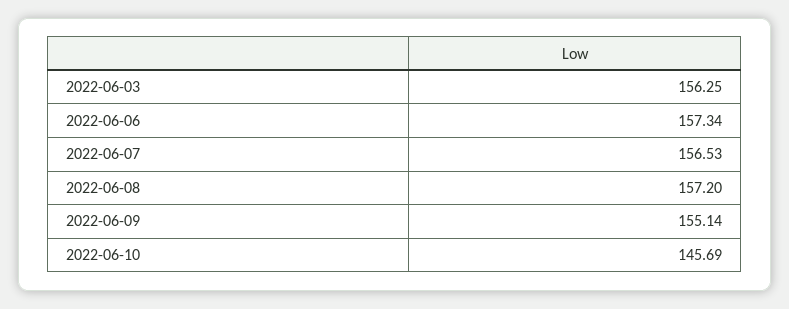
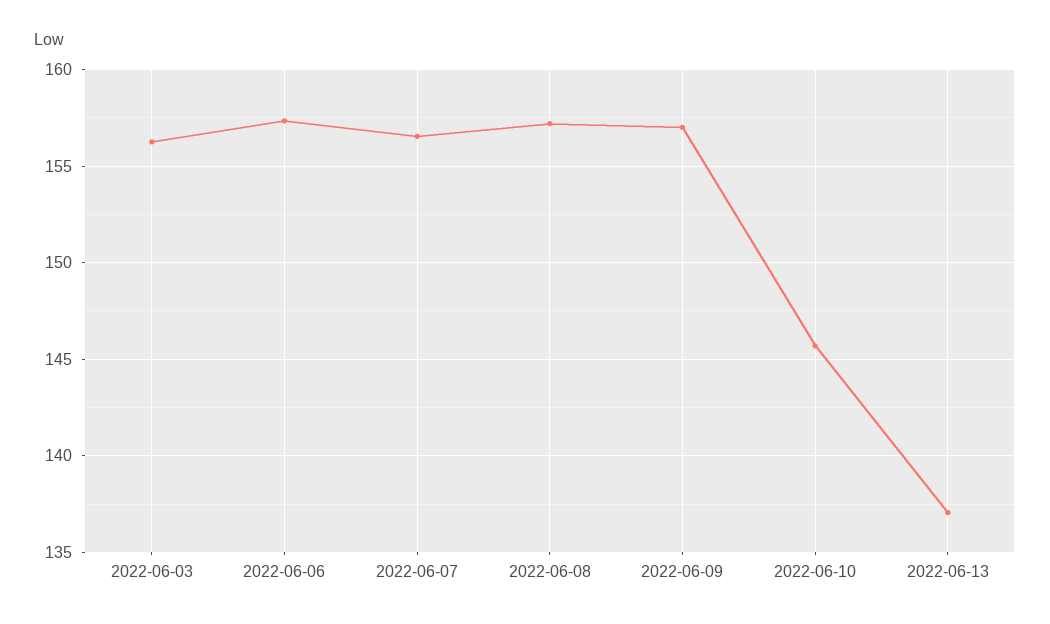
2022-06-09: 155.14 -> 157
2022-06-13: none -> 137

